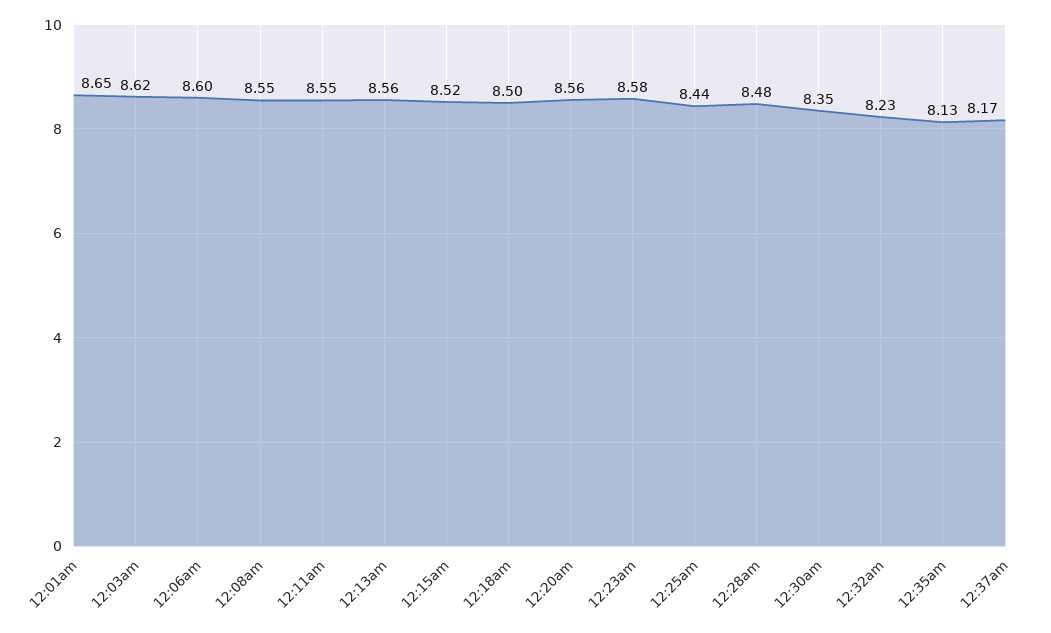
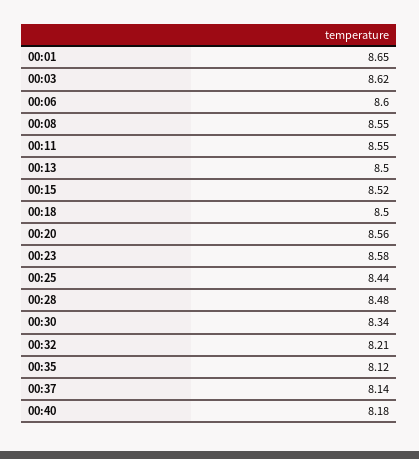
12:13am: 8.56 -> 8.5
12:30am: 8.35 -> 8.34
12:32am: 8.23 -> 8.21
12:35am: 8.13 -> 8.12
12:37am: 8.17 -> 8.14
00:40: none -> 8.18

